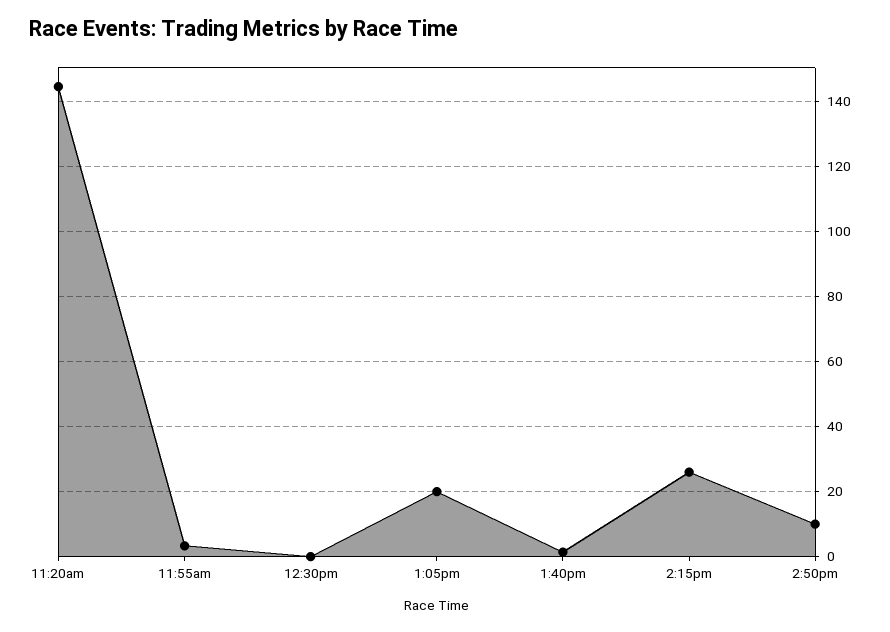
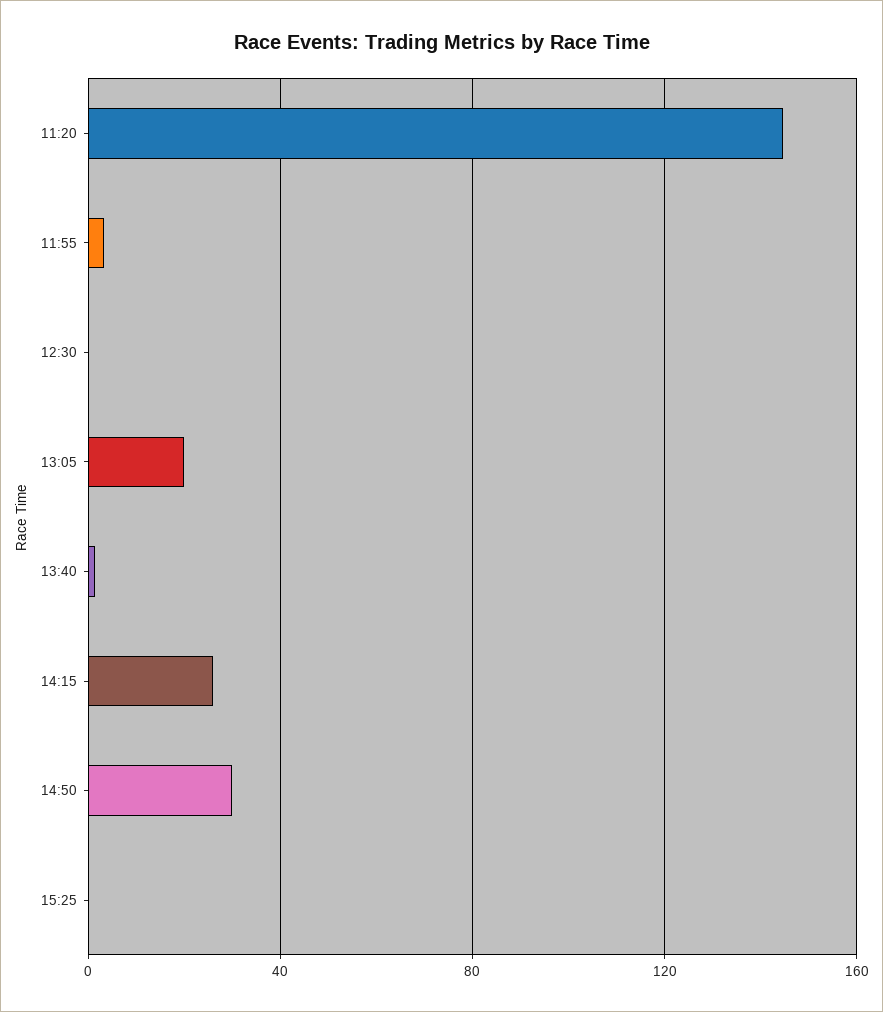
2:50pm: 10 -> 30
15:25: none -> 0

